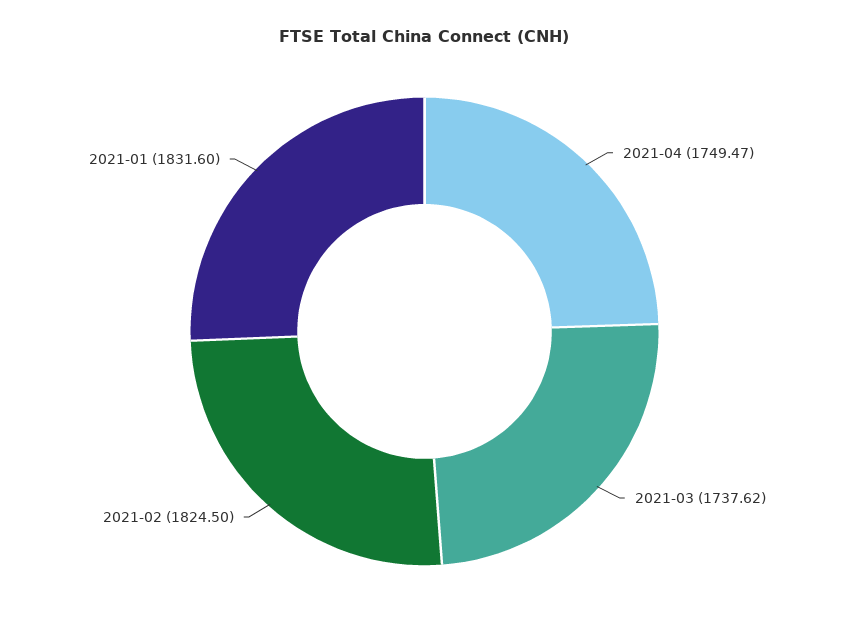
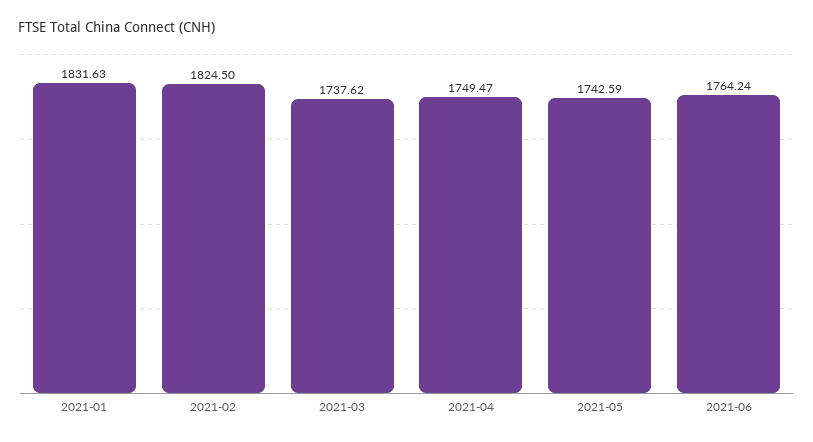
2021-01: 1831.6 -> 1831.63
2021-05: none -> 1742.59
2021-06: none -> 1764.24

